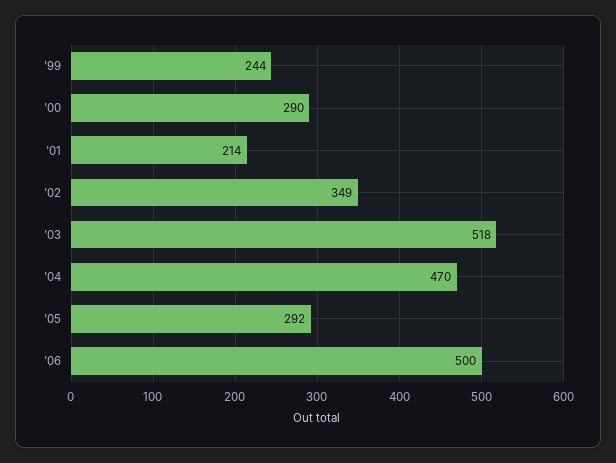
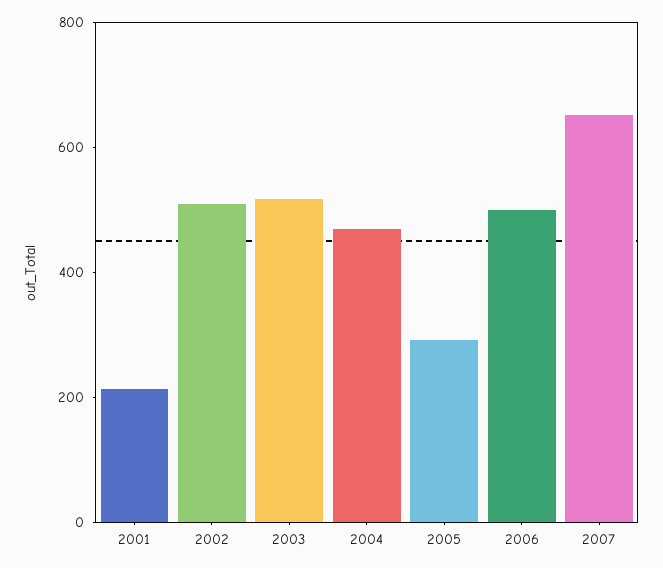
'99: 244 -> none
'00: 290 -> none
'02: 349 -> 500
2007: none -> 650

